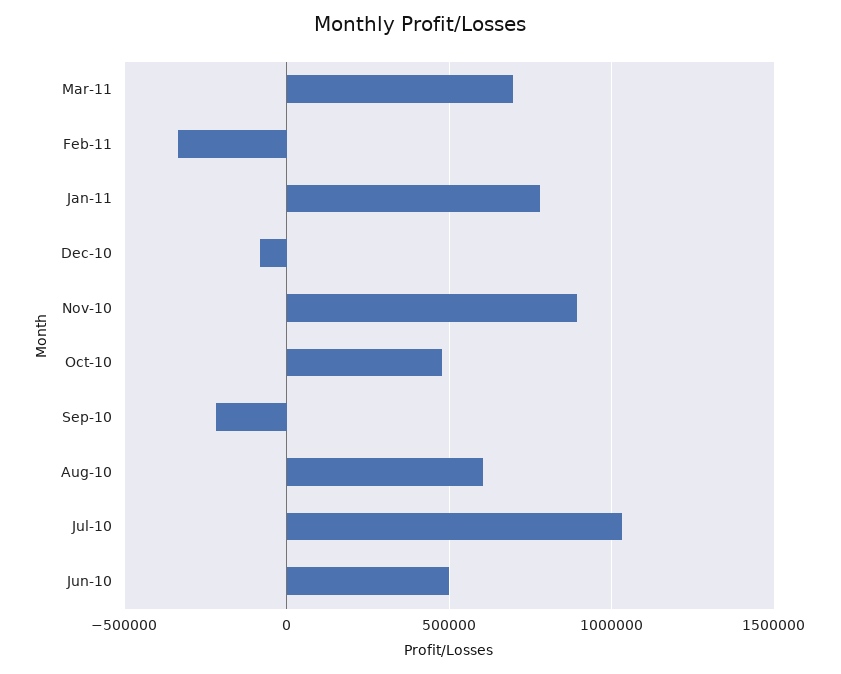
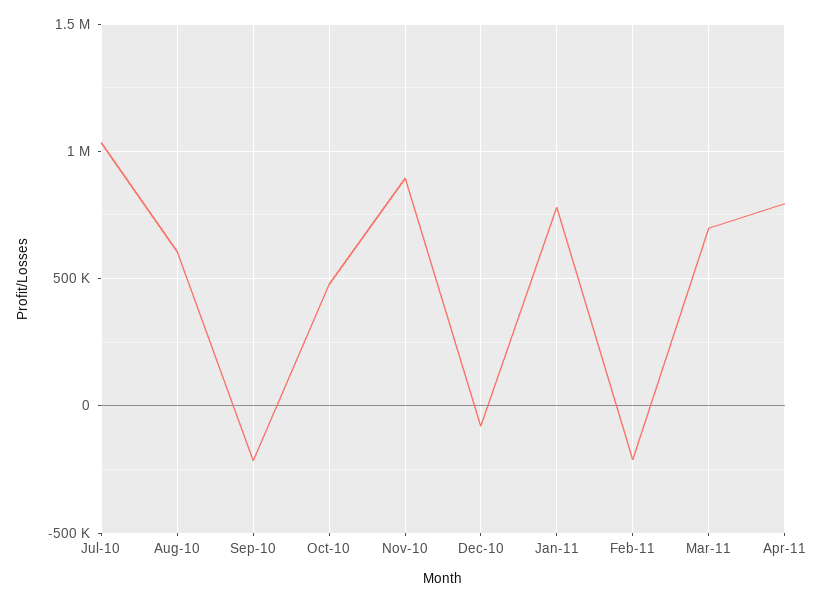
Feb-11: -350000 -> -200000
Jun-10: 500000 -> none
Apr-11: none -> 800000

